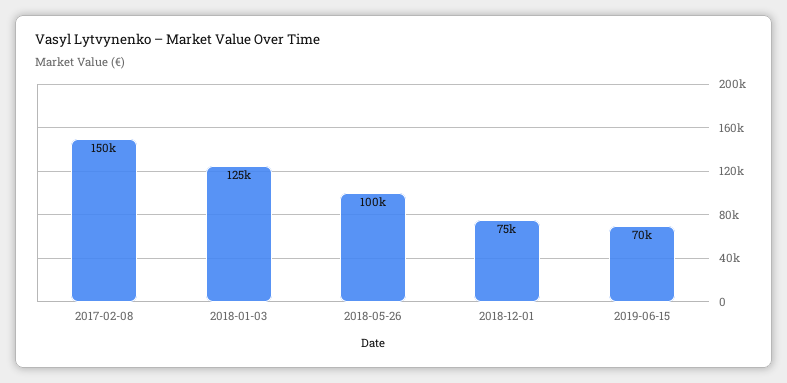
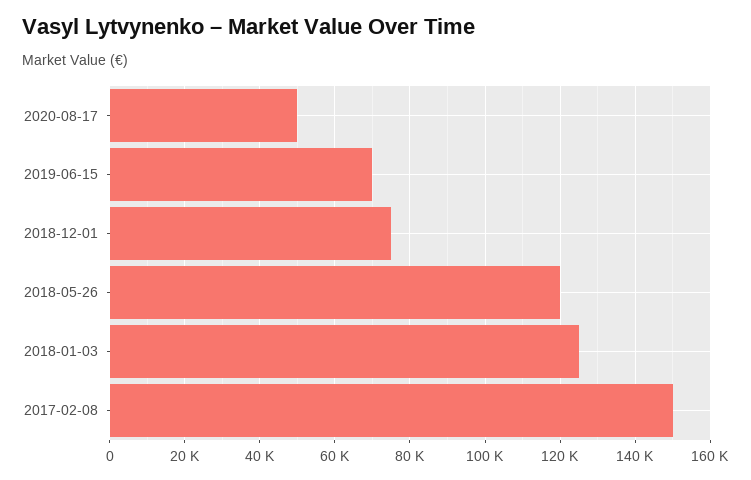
2018-05-26: 100000 -> 120000
2020-08-17: none -> 50000

